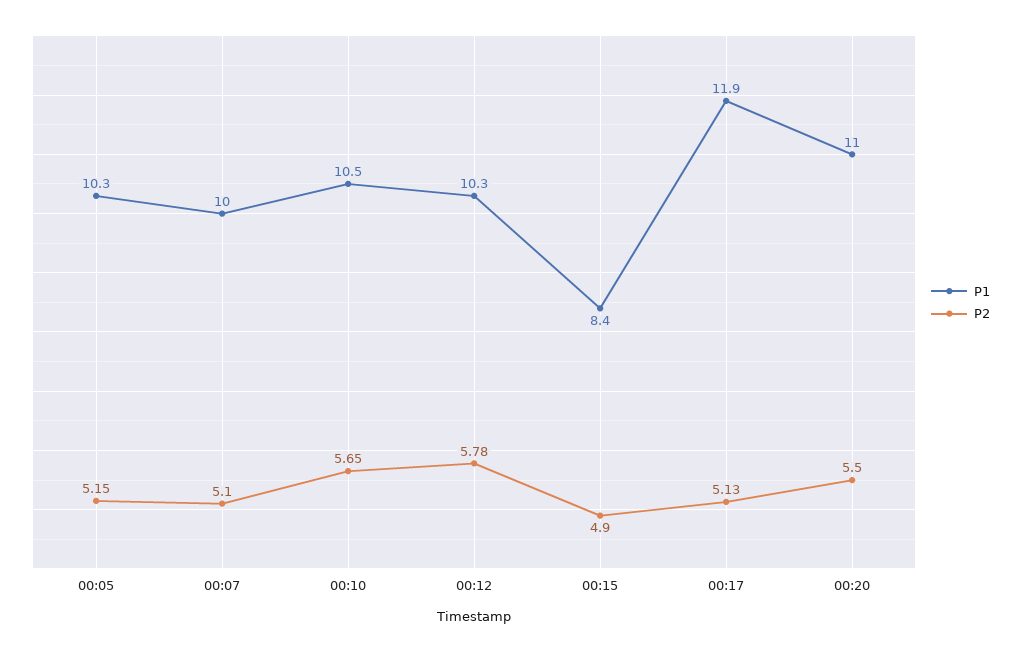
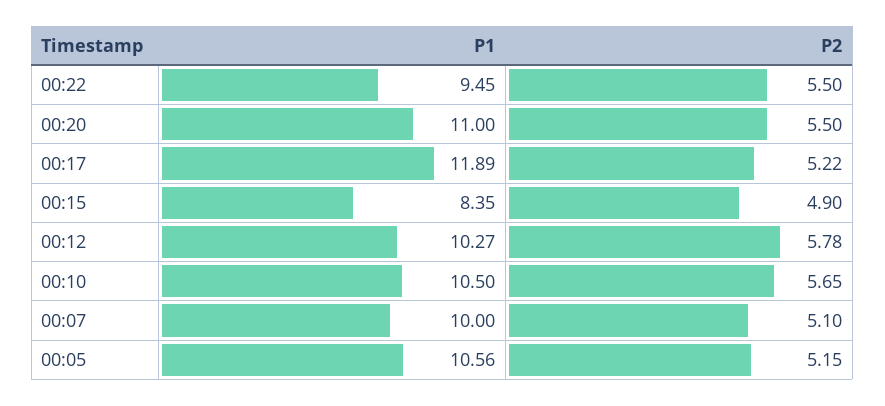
P1, 00:05: 10.3 -> 10.56
P2, 00:17: 5.13 -> 5.22
P1, 00:22: none -> 9.45
P2, 00:22: none -> 5.5

